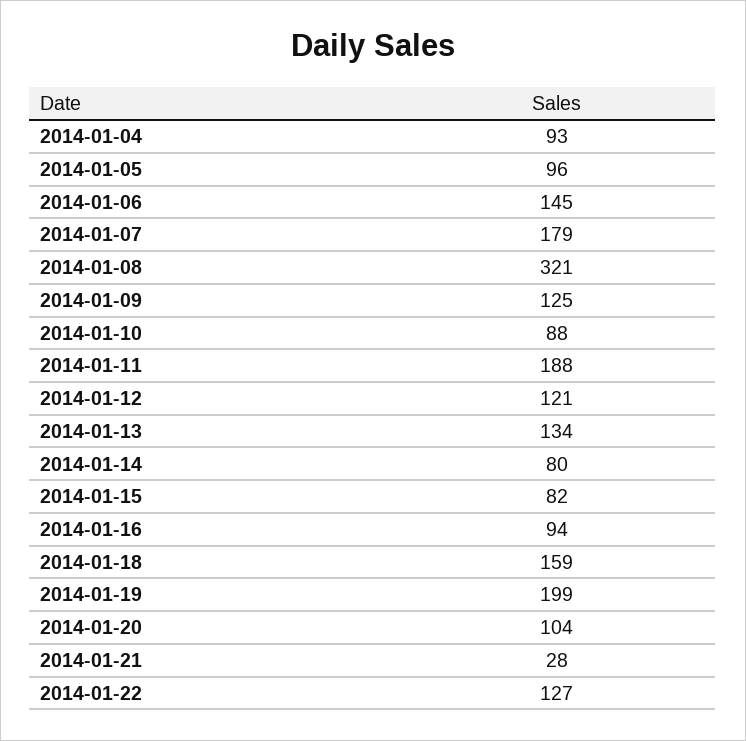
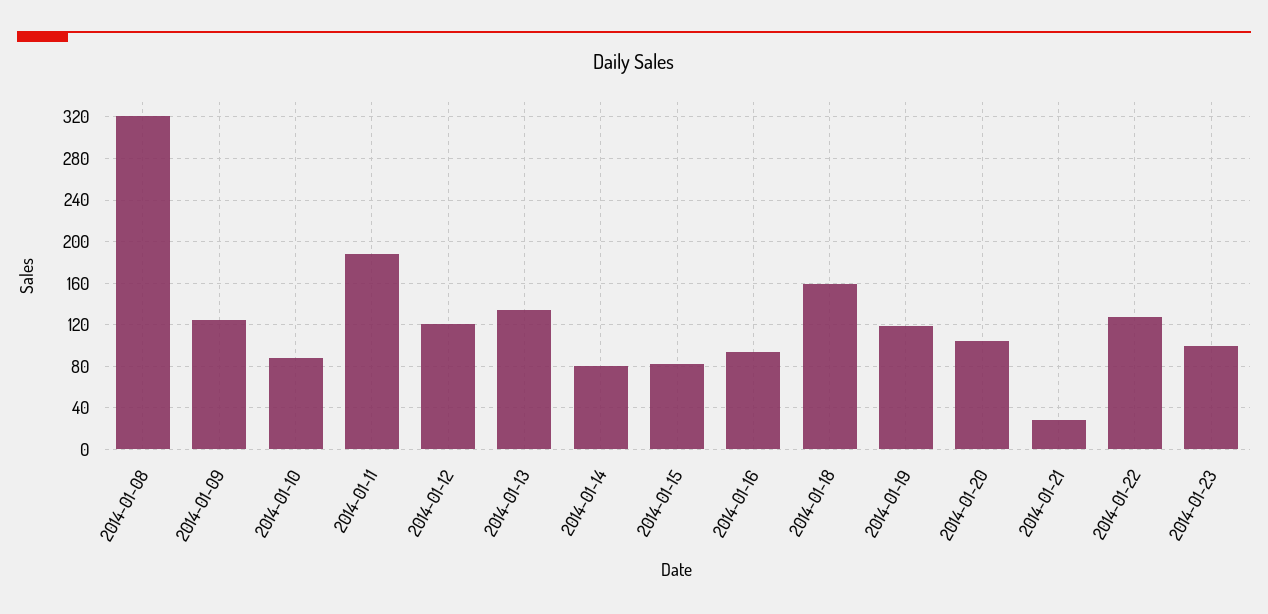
2014-01-04: 93 -> none
2014-01-05: 96 -> none
2014-01-06: 145 -> none
2014-01-07: 179 -> none
2014-01-19: 199 -> 120
2014-01-23: none -> 100

